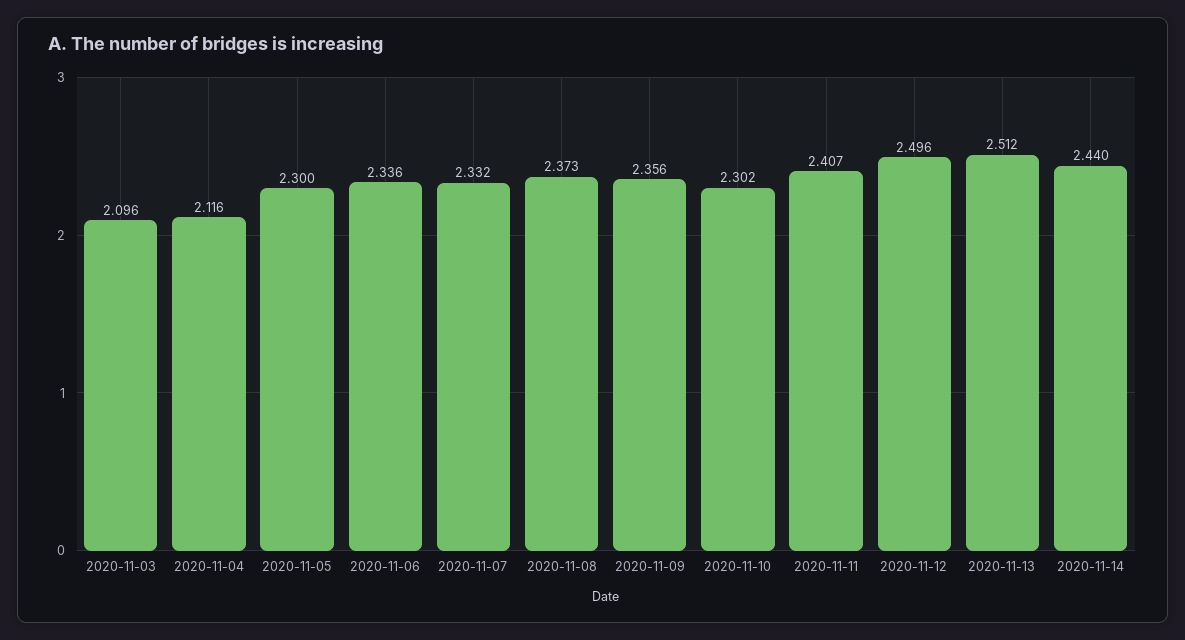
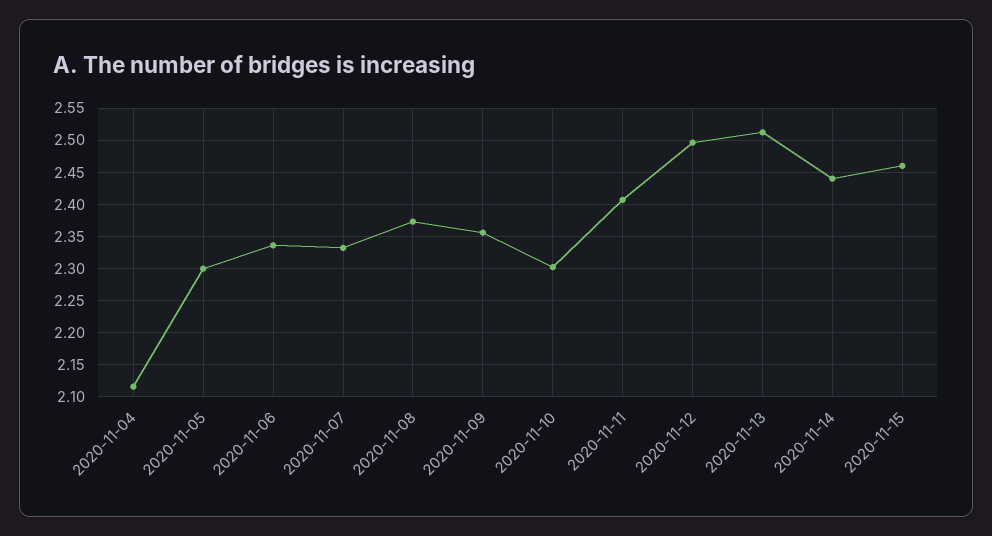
2020-11-03: 2.096 -> none
2020-11-15: none -> 2.46

